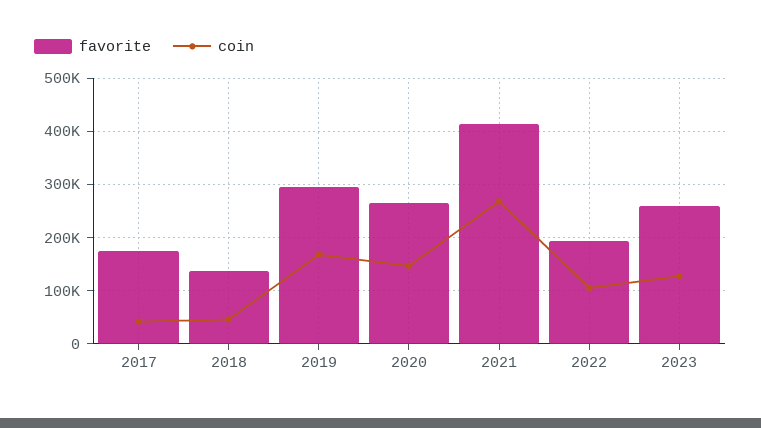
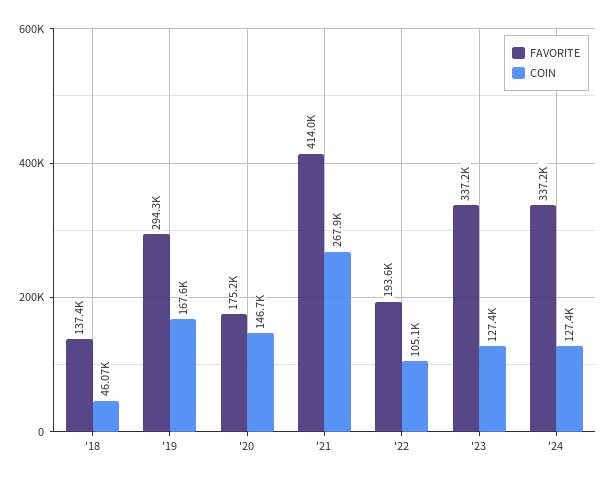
favorite, 2017: 180000 -> none
coin, 2017: 40000 -> none
favorite, 2020: 260000 -> 175200
favorite, 2023: 260000 -> 337200
favorite, '24: none -> 337200
coin, '24: none -> 127400

